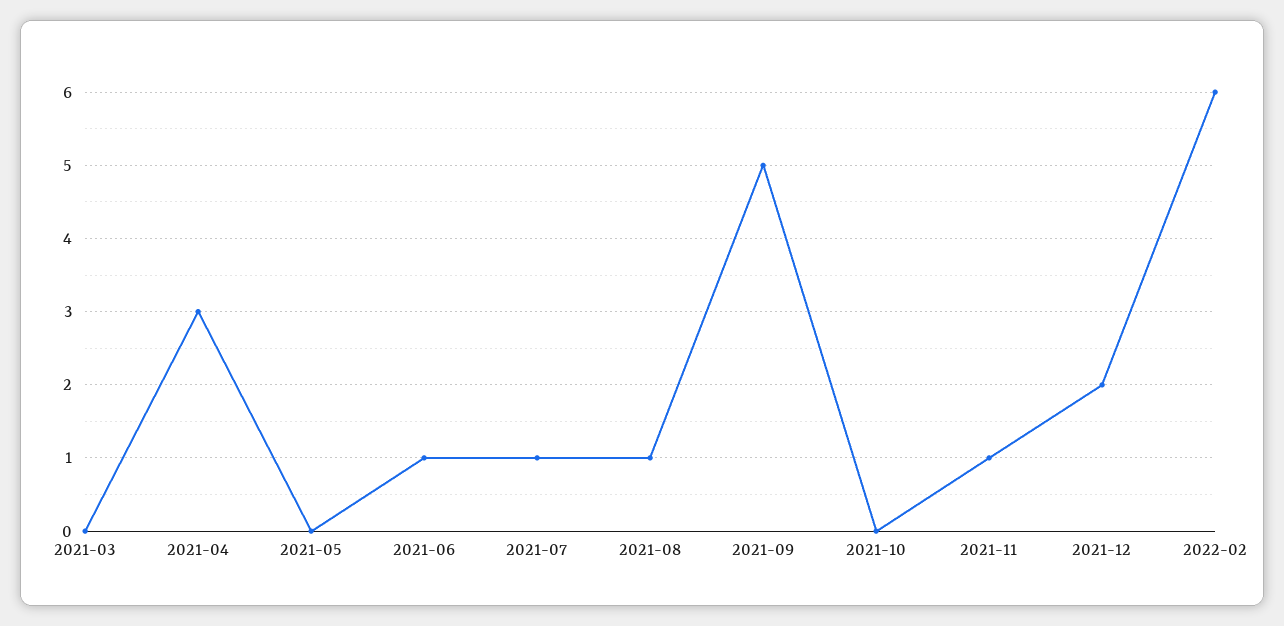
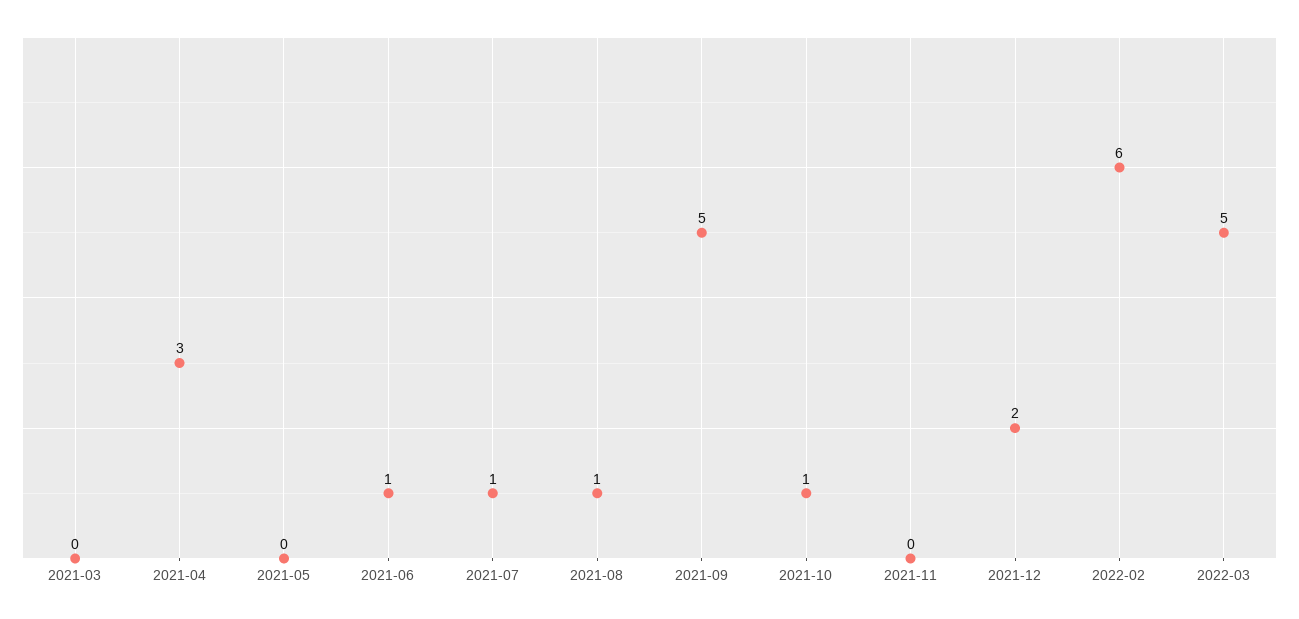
2021-10: 0 -> 1
2021-11: 1 -> 0
2022-03: none -> 5

